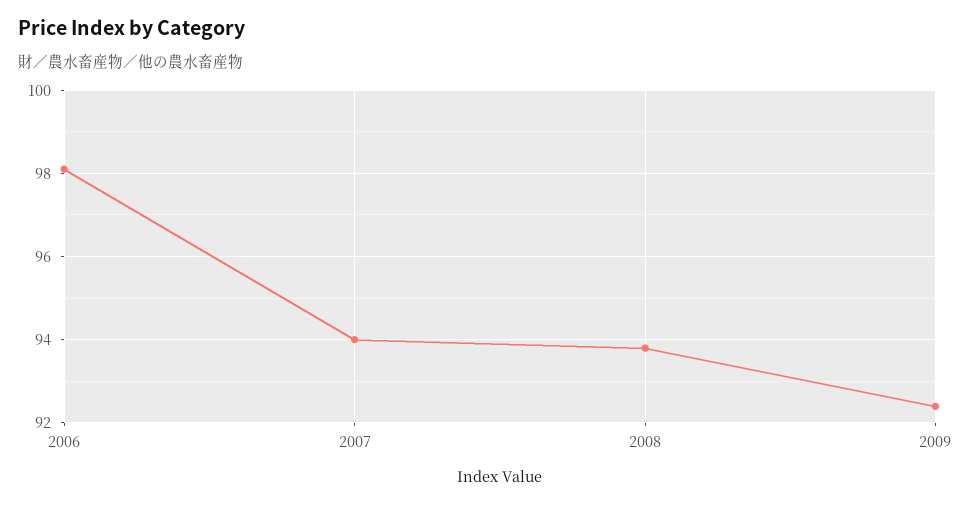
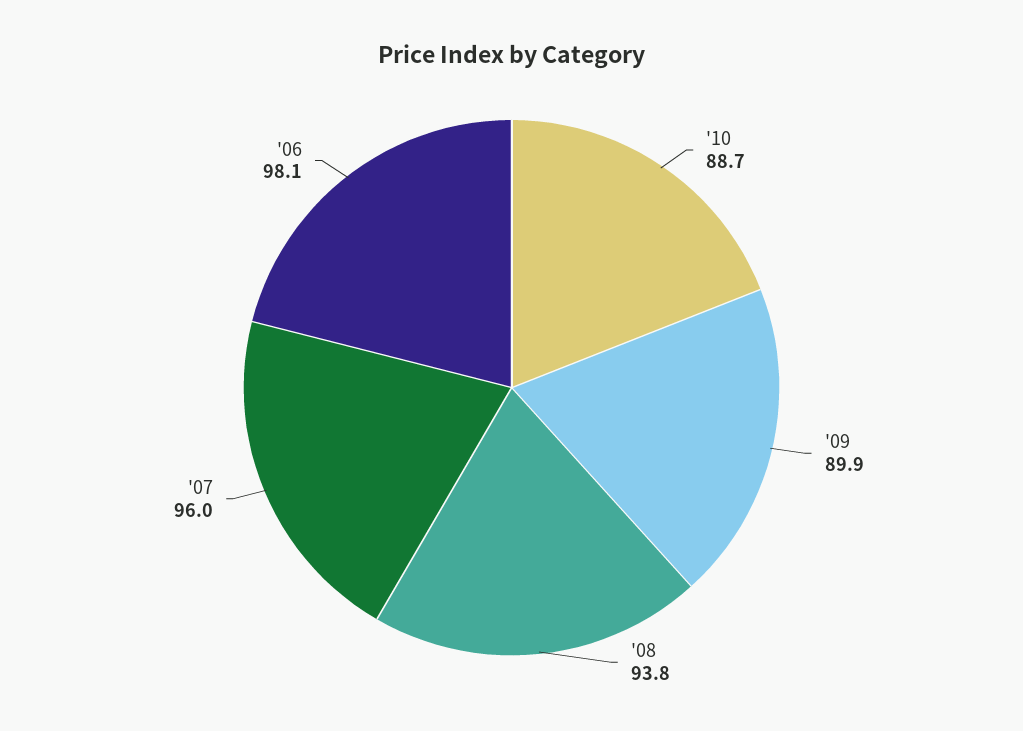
2007: 94 -> 96
2009: 92.5 -> 89.9
'10: none -> 88.7

